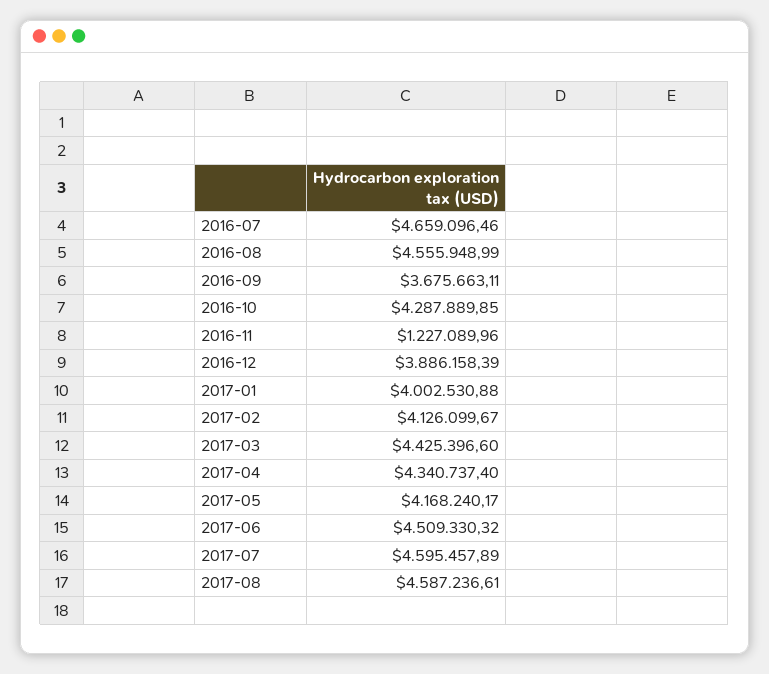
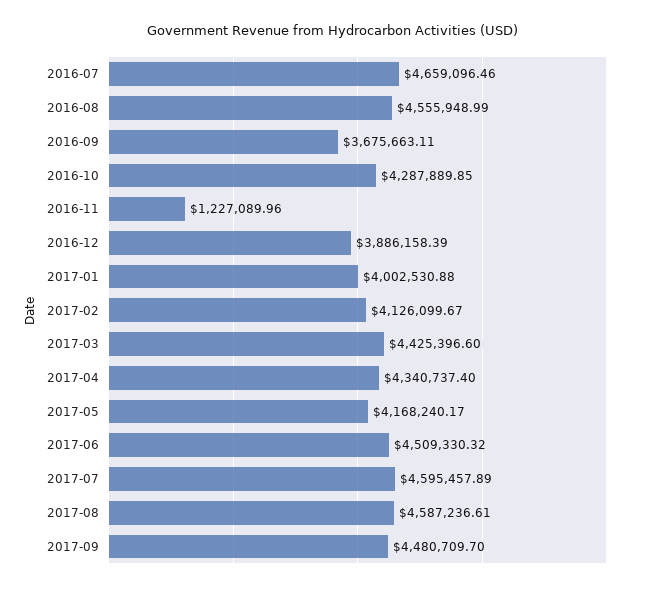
2017-09: none -> 4480709.7

